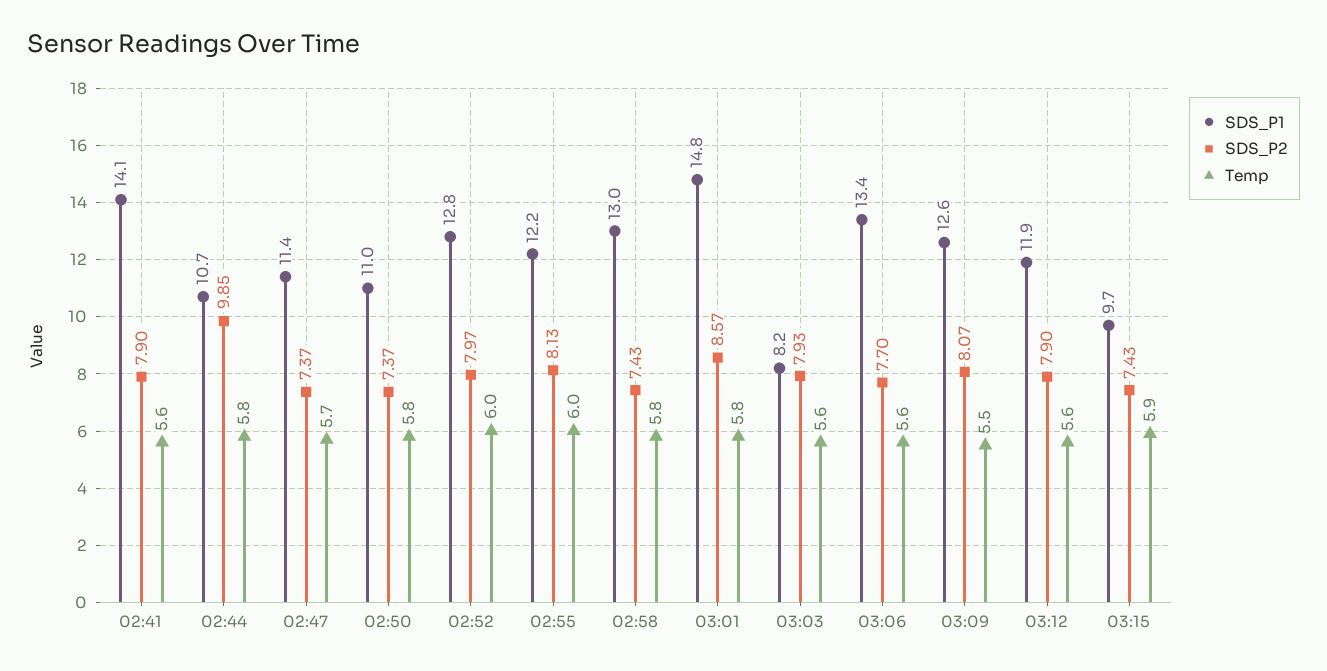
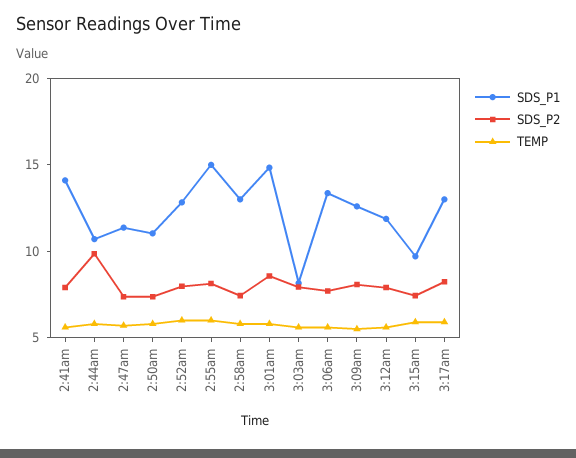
SDS_P1, 02:55: 12.2 -> 15
SDS_P1, 3:17am: none -> 13
SDS_P2, 3:17am: none -> 8
Temp, 3:17am: none -> 6

